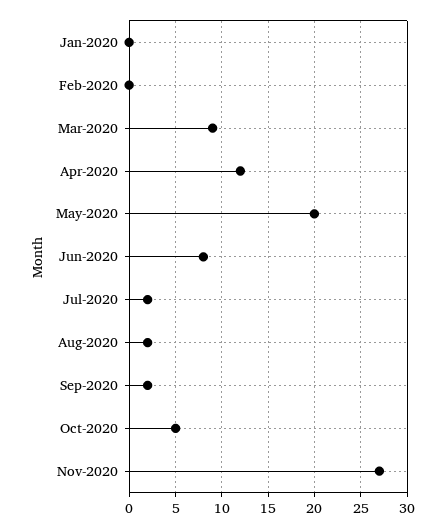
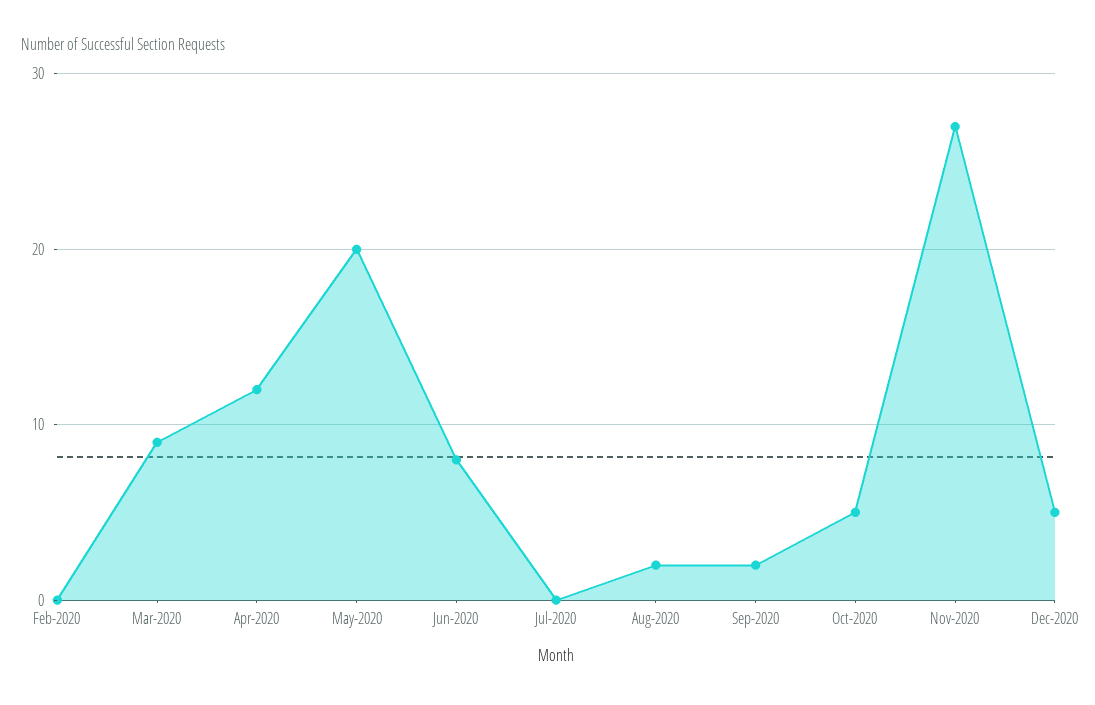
Jan-2020: 0 -> none
Jul-2020: 2 -> 0
Dec-2020: none -> 5

